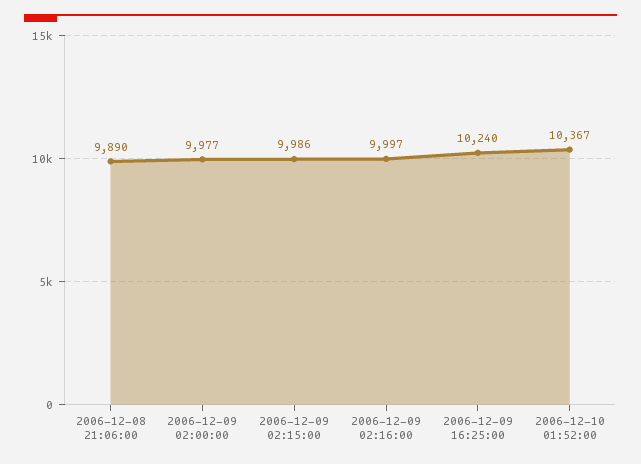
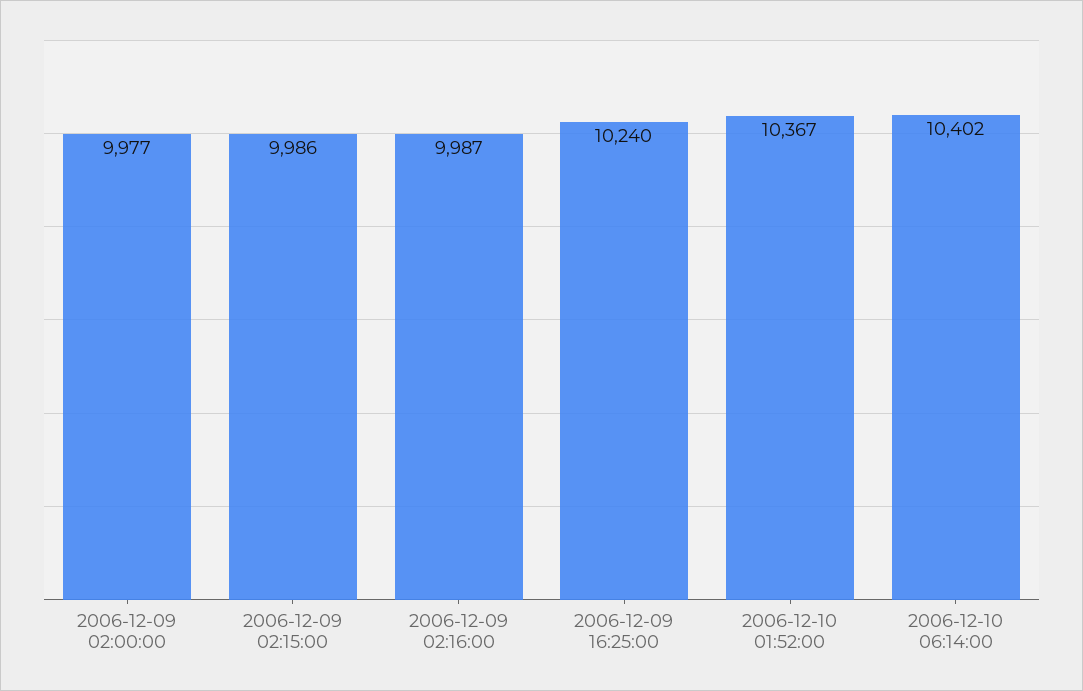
2006-12-08 21:06:00: 9890 -> none
2006-12-09 02:16:00: 9997 -> 9987
2006-12-10 06:14:00: none -> 10402

